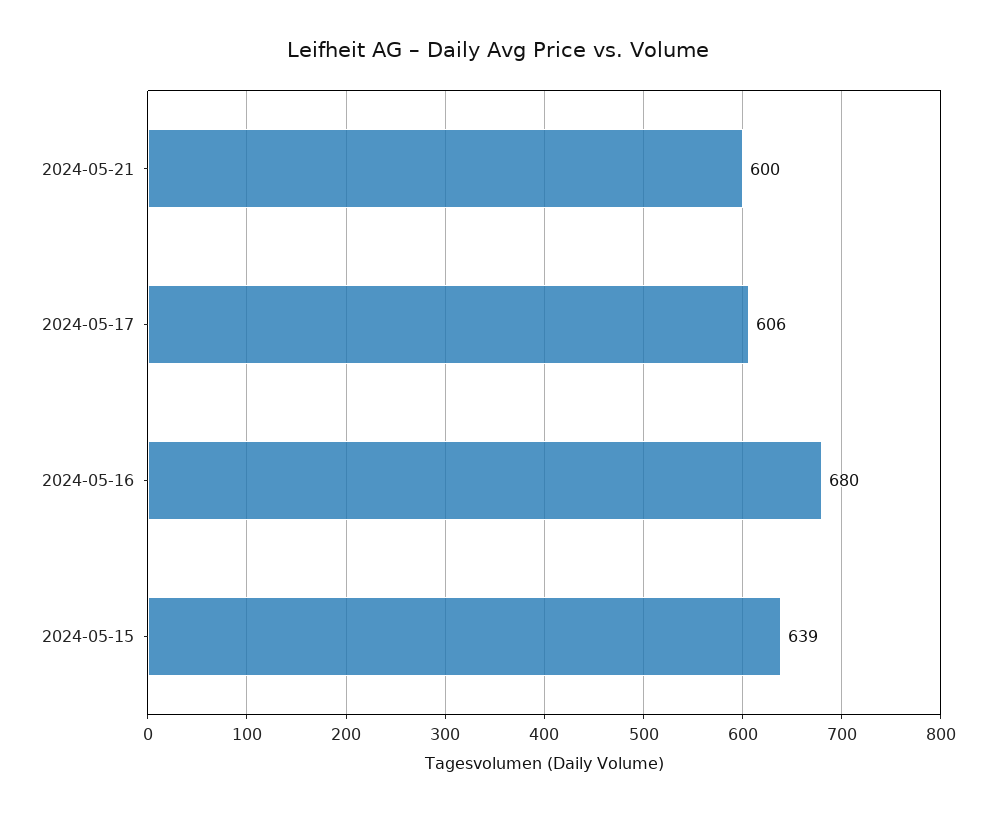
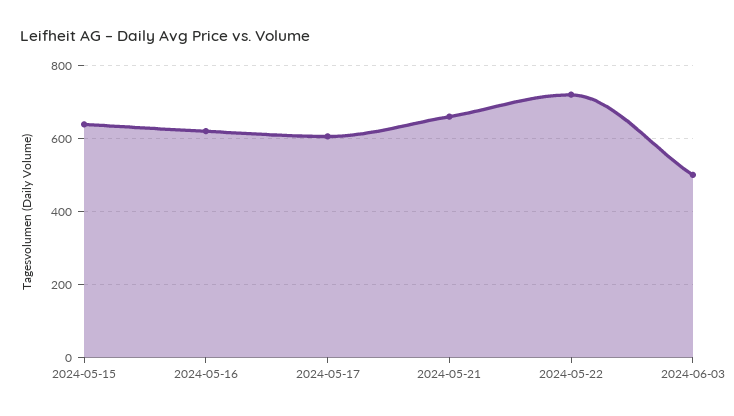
2024-05-21: 600 -> 660
2024-05-16: 680 -> 620
2024-05-22: none -> 720
2024-06-03: none -> 500

